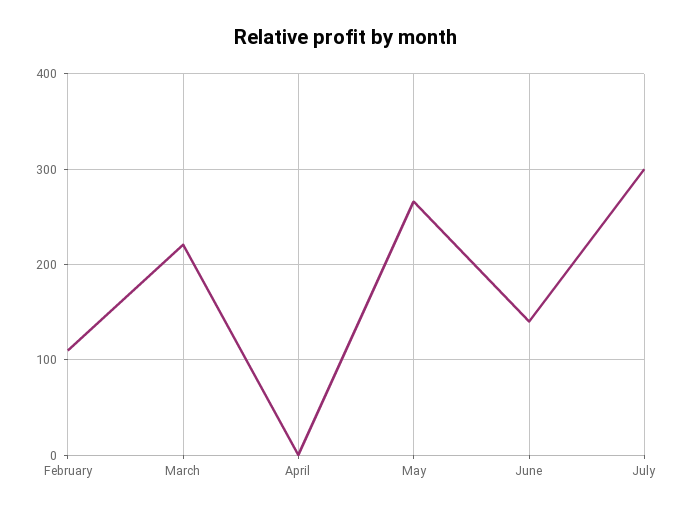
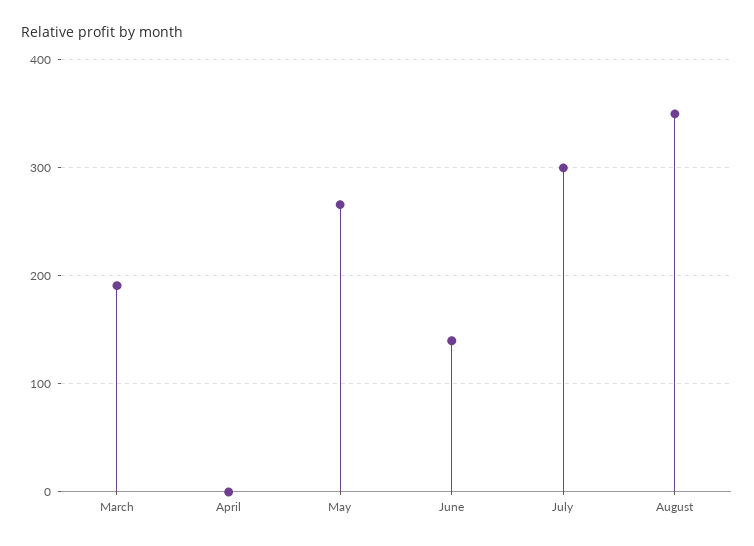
February: 110 -> none
March: 220 -> 190
August: none -> 350

